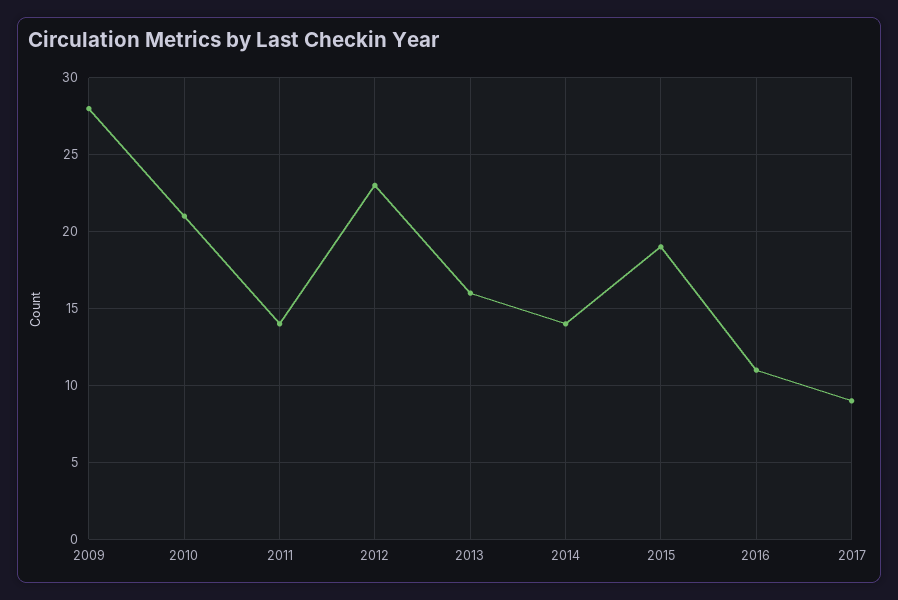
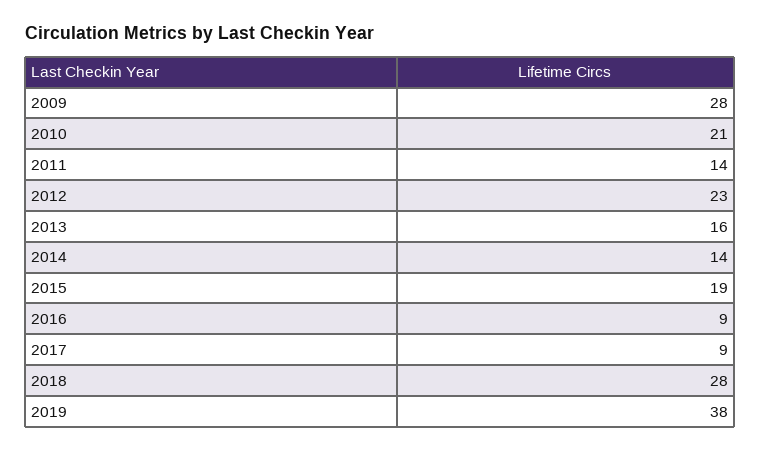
2016: 11 -> 9
2018: none -> 28
2019: none -> 38

